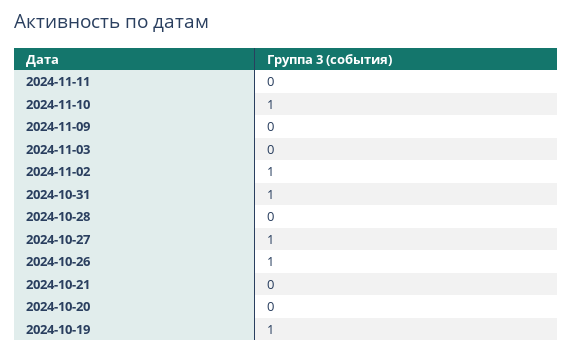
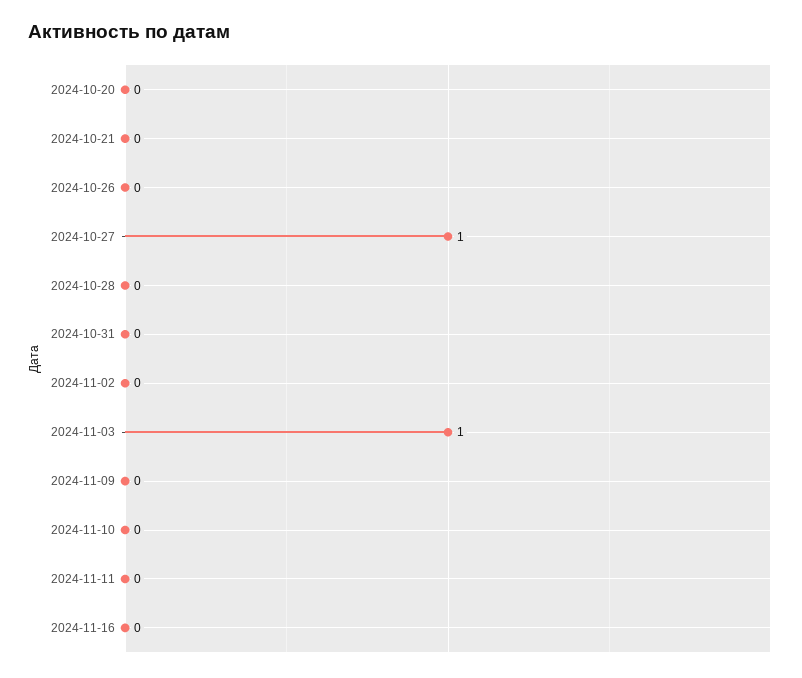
2024-11-10: 1 -> 0
2024-11-03: 0 -> 1
2024-11-02: 1 -> 0
2024-10-31: 1 -> 0
2024-10-26: 1 -> 0
2024-10-19: 1 -> none
2024-11-16: none -> 0

